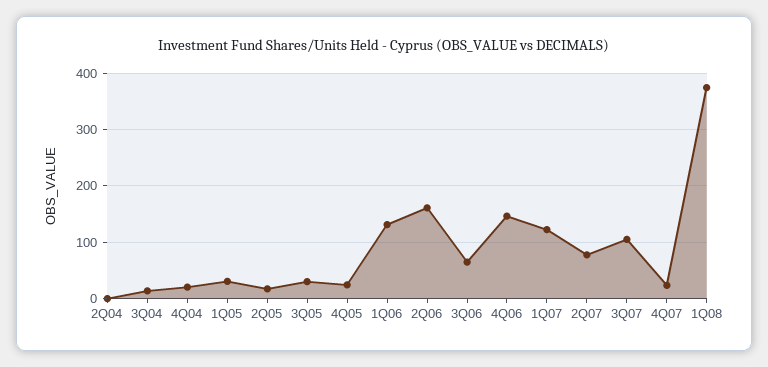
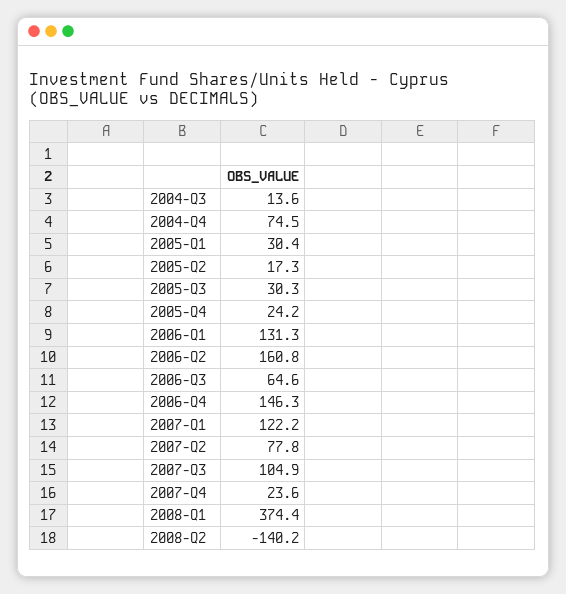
2Q04: 0 -> none
4Q04: 20 -> 74.5
2008-Q2: none -> -140.2

